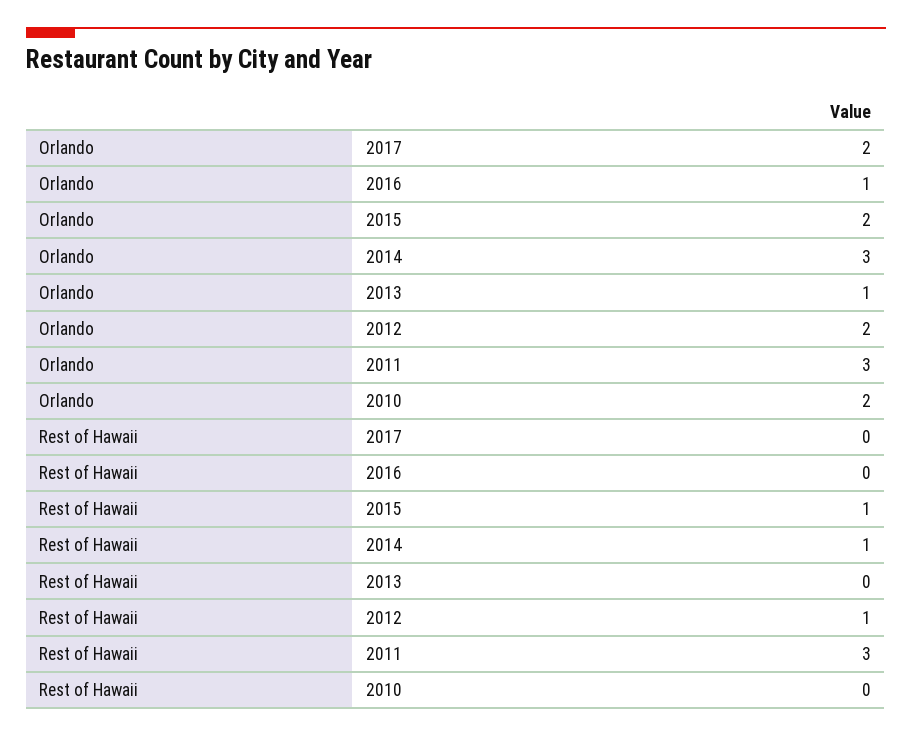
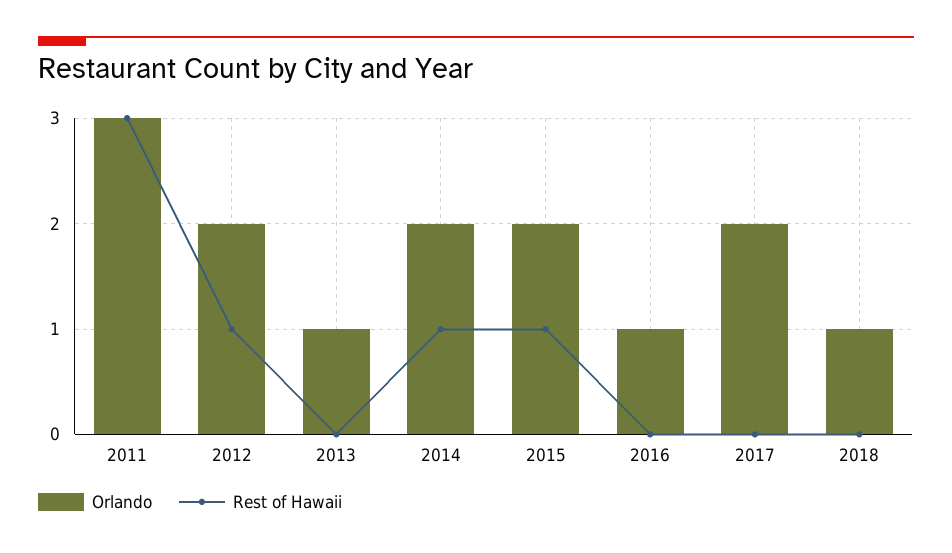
Orlando, 2014: 3 -> 2
Orlando, 2010: 2 -> none
Rest of Hawaii, 2010: 0 -> none
Orlando, 2018: none -> 1
Rest of Hawaii, 2018: none -> 0

